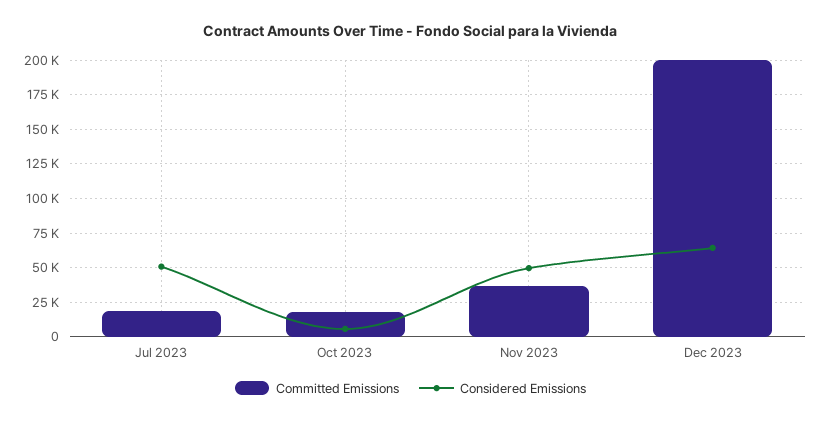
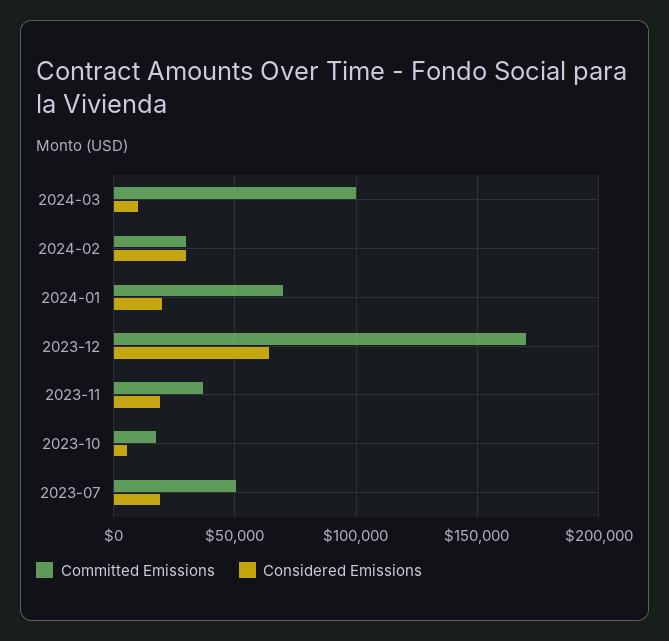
Committed Emissions, Jul 2023: 20000 -> 50000
Considered Emissions, Jul 2023: 50000 -> 20000
Considered Emissions, Nov 2023: 50000 -> 20000
Committed Emissions, Dec 2023: 200000 -> 170000
Committed Emissions, 2024-03: none -> 100000
Considered Emissions, 2024-03: none -> 10000
Committed Emissions, 2024-02: none -> 30000
Considered Emissions, 2024-02: none -> 30000
Committed Emissions, 2024-01: none -> 70000
Considered Emissions, 2024-01: none -> 20000

